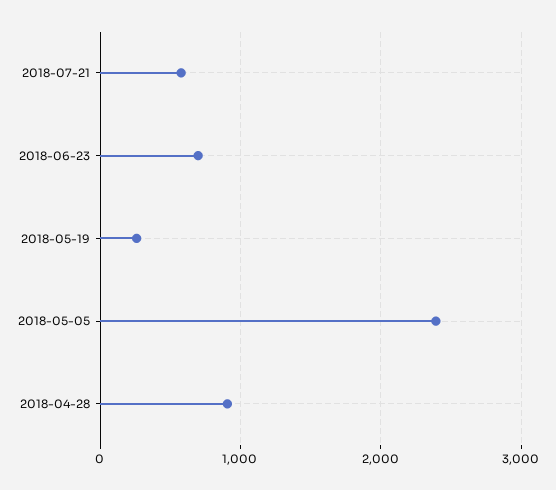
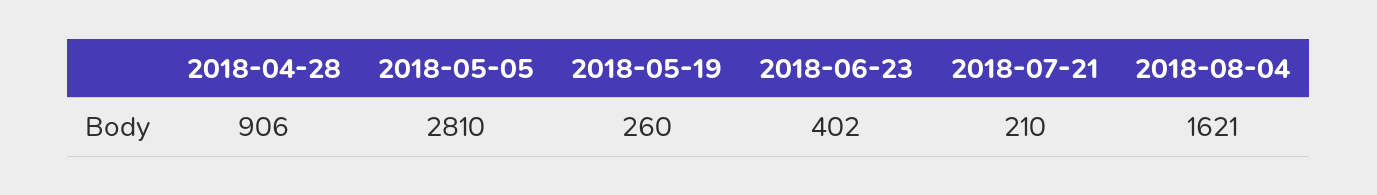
2018-07-21: 600 -> 210
2018-06-23: 700 -> 402
2018-05-05: 2400 -> 2810
2018-08-04: none -> 1621

